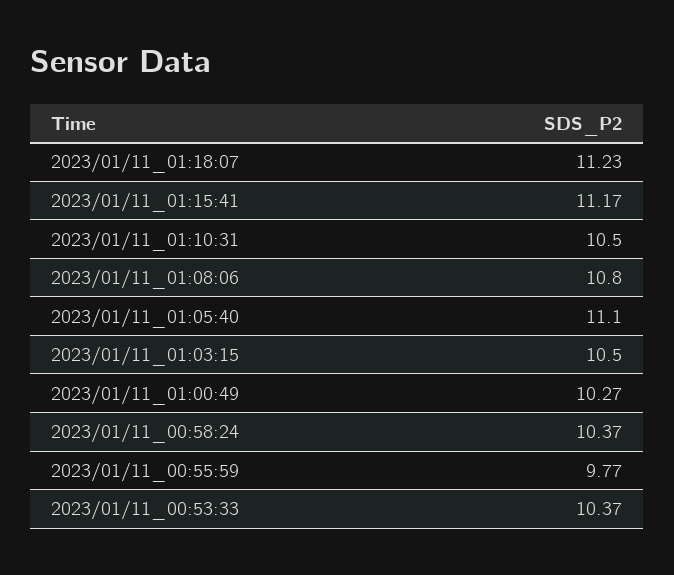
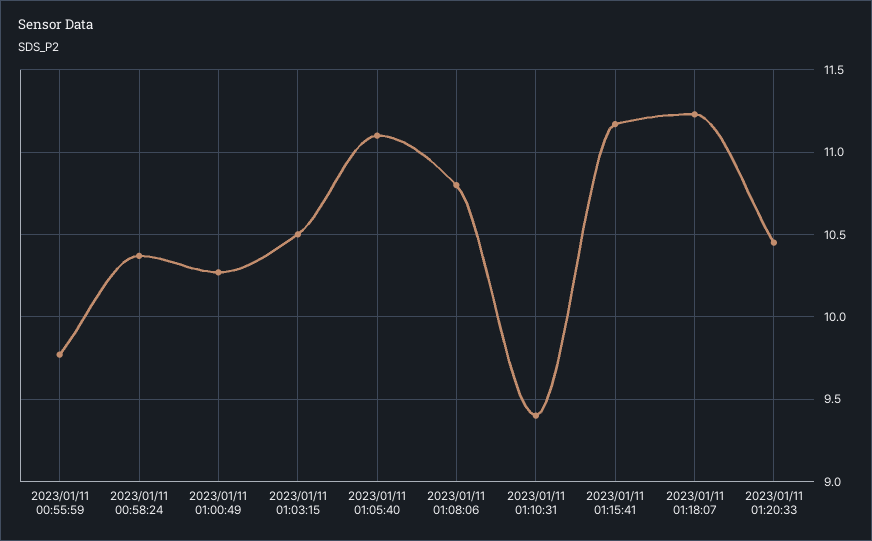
2023/01/11_01:10:31: 10.5 -> 9.4
2023/01/11_00:53:33: 10.37 -> none
2023/01/11 01:20:33: none -> 10.45

